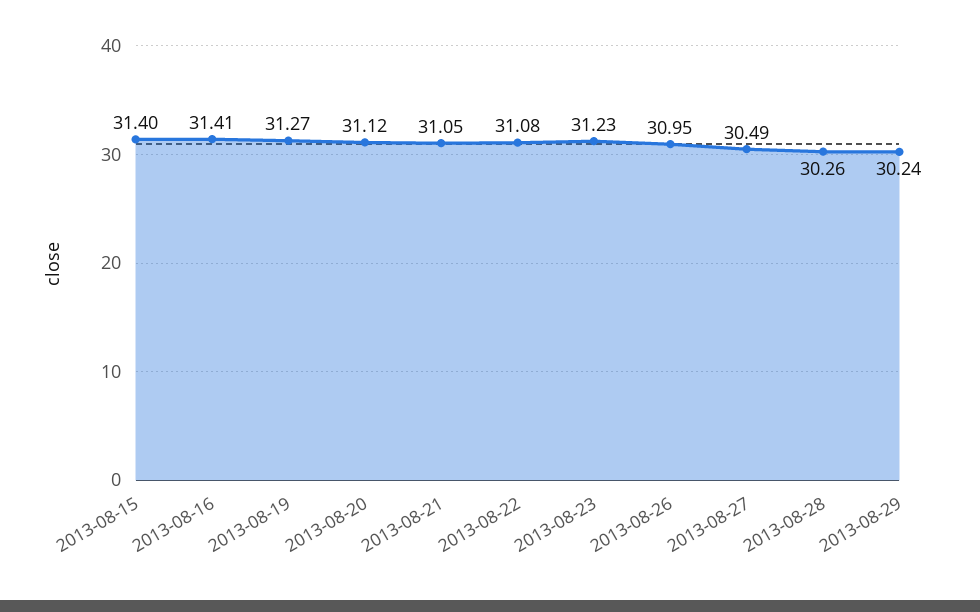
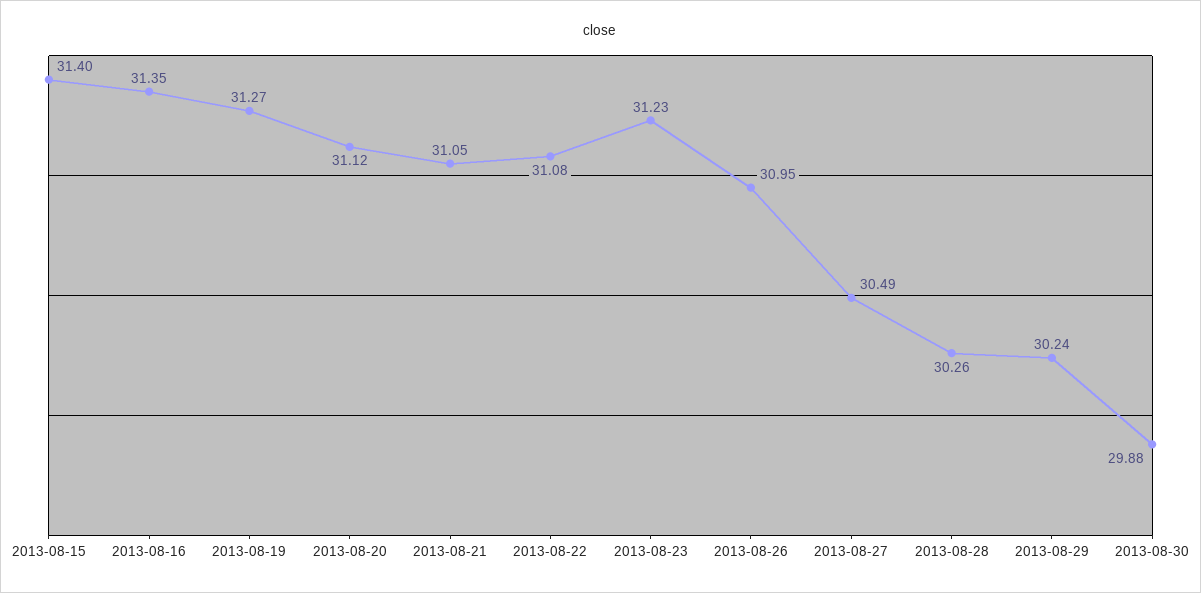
2013-08-16: 31.41 -> 31.35
2013-08-30: none -> 29.88

